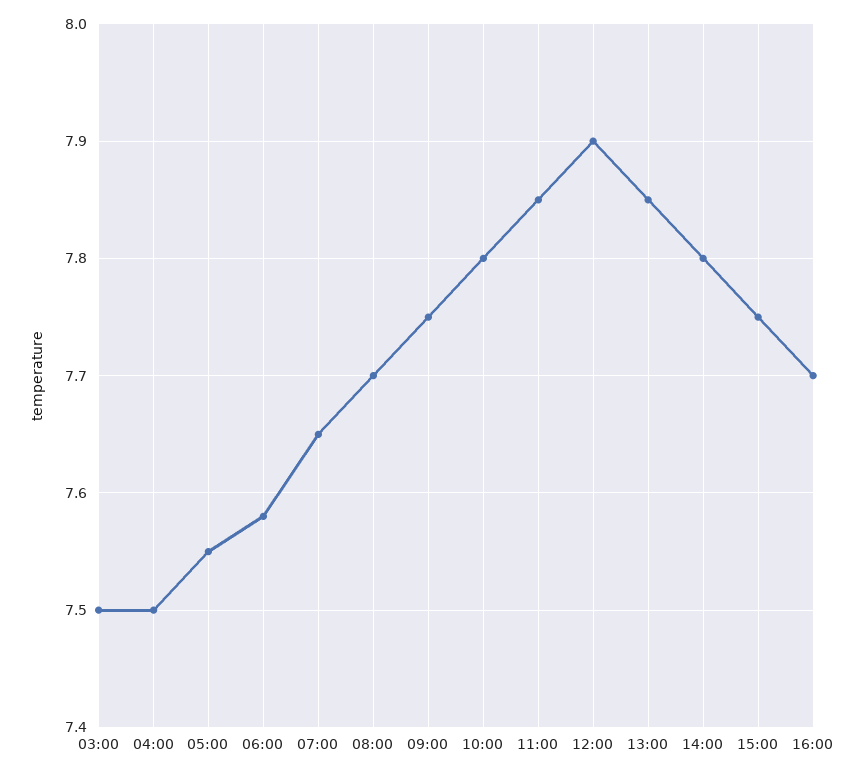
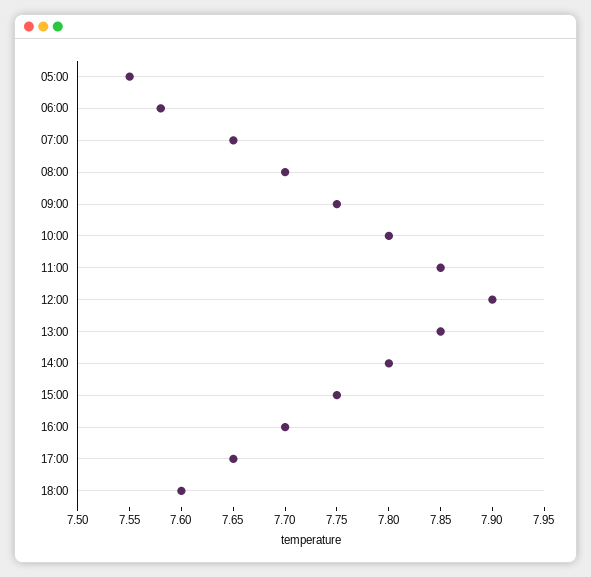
03:00: 7.5 -> none
04:00: 7.5 -> none
17:00: none -> 7.65
18:00: none -> 7.6

